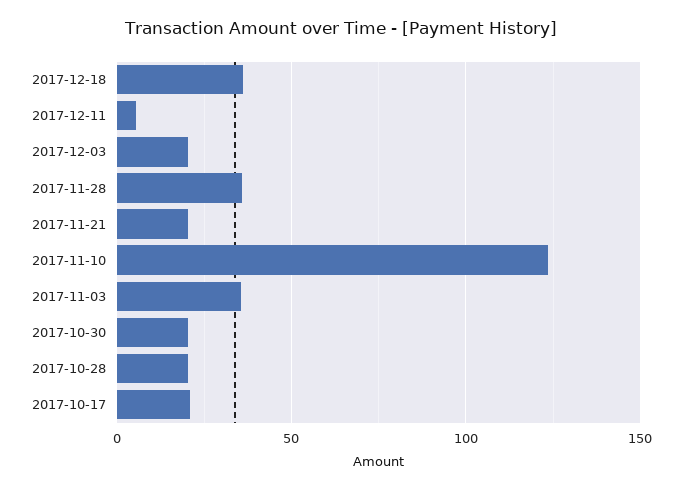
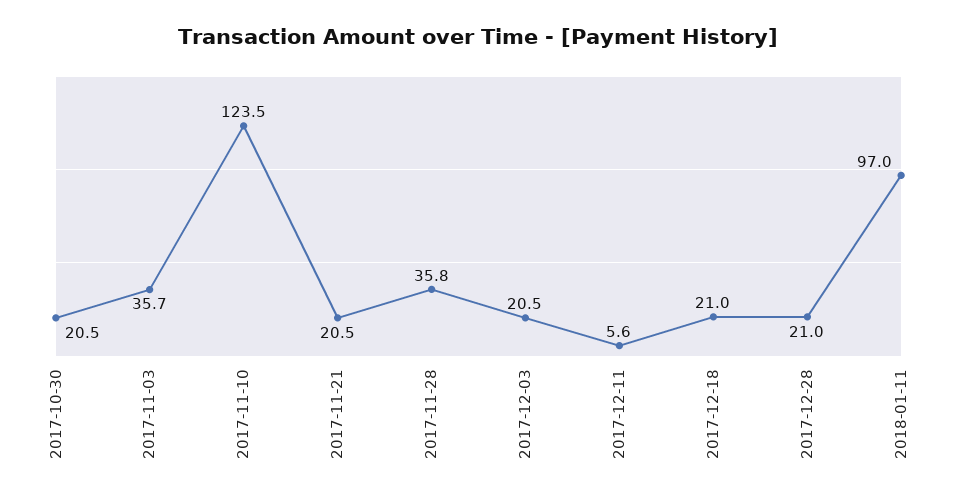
2017-12-18: 35 -> 21
2017-10-28: 20 -> none
2017-10-17: 20 -> none
2017-12-28: none -> 21
2018-01-11: none -> 97

